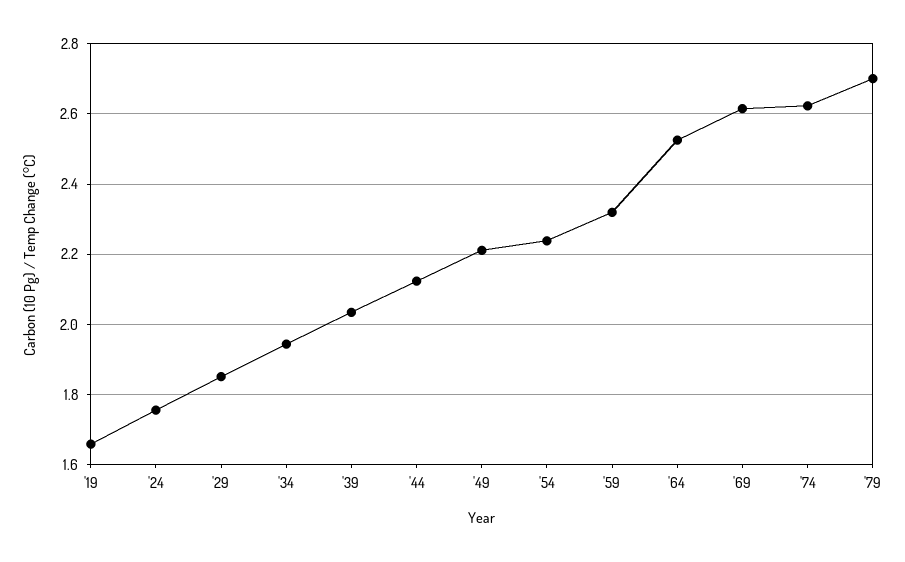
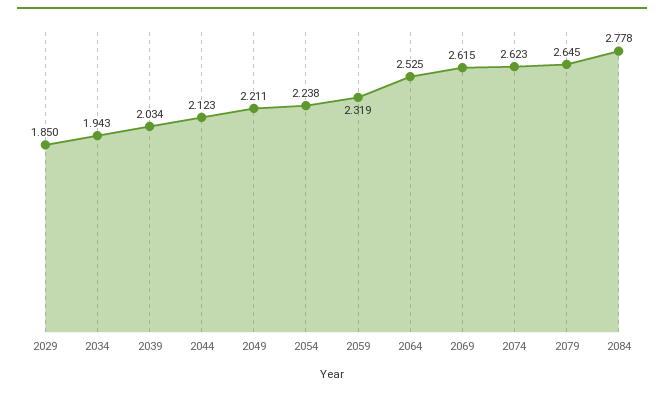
'19: 1.66 -> none
'24: 1.76 -> none
'79: 2.7 -> 2.645
2084: none -> 2.778

